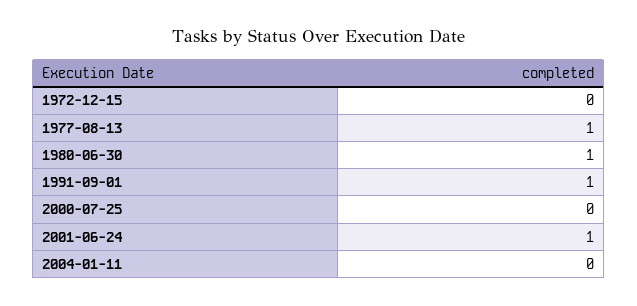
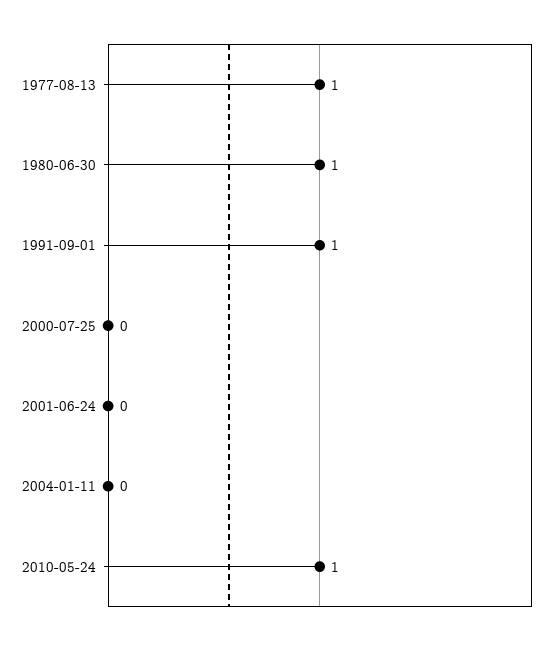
1972-12-15: 0 -> none
2001-06-24: 1 -> 0
2010-05-24: none -> 1

